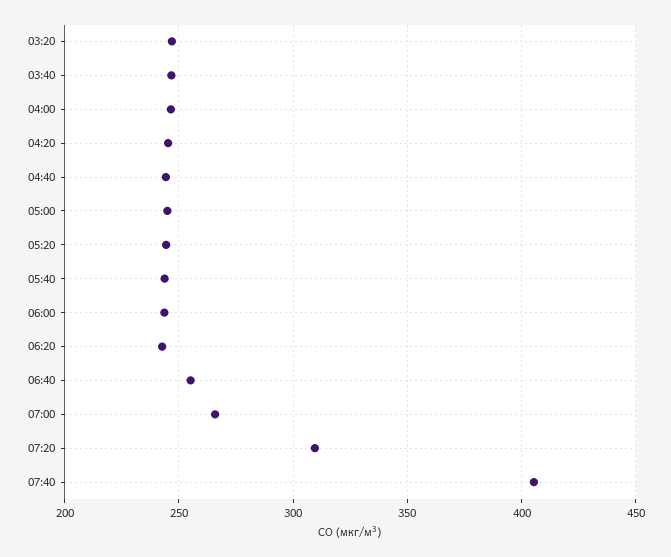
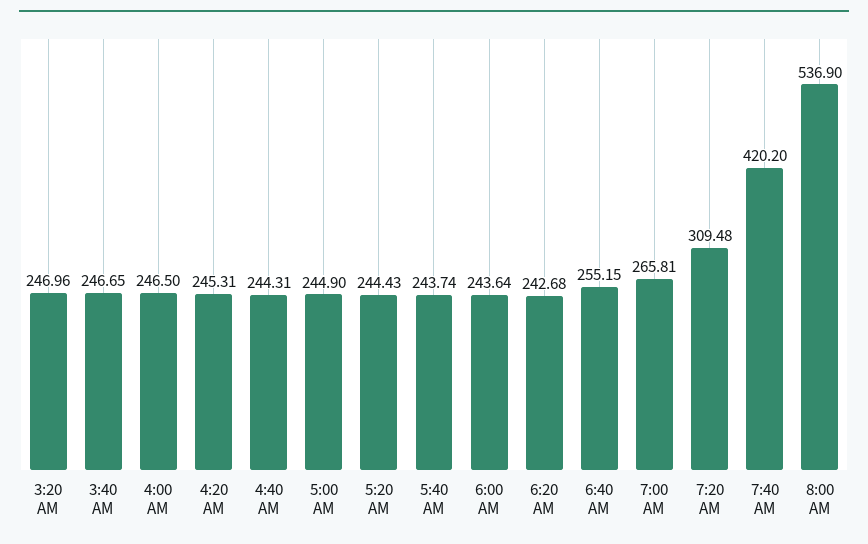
07:40: 405 -> 420.2
8:00 AM: none -> 536.9

